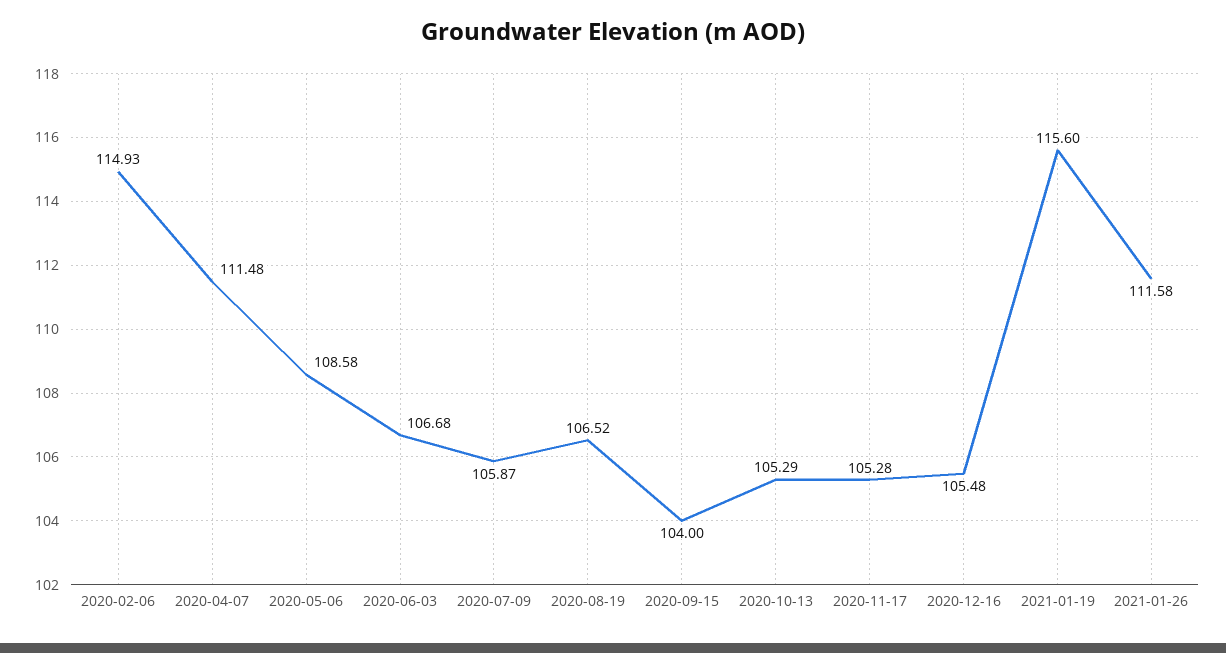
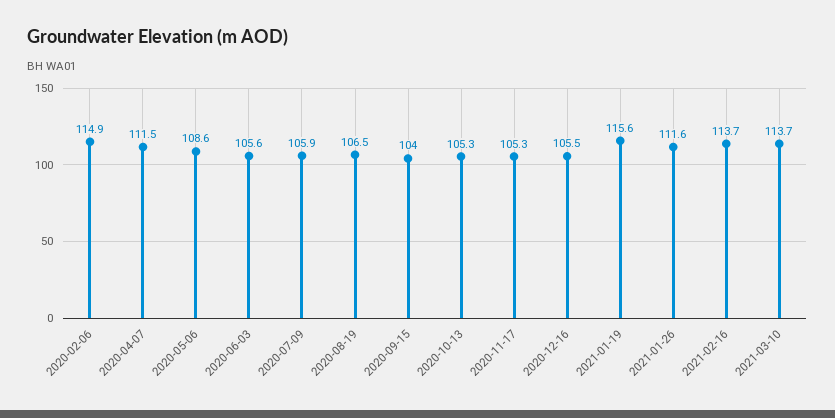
2020-06-03: 106.68 -> 105.6
2021-02-16: none -> 113.7
2021-03-10: none -> 113.7

